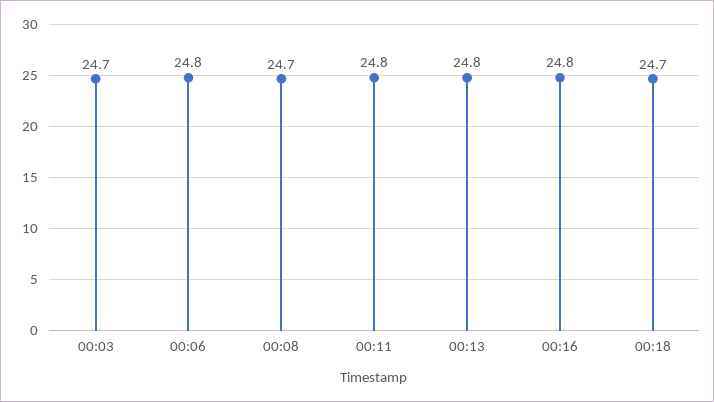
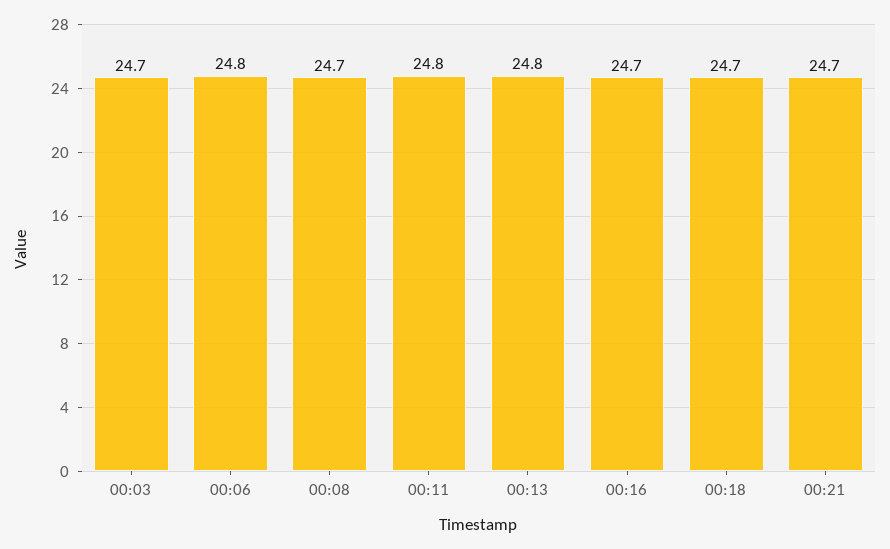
00:16: 24.8 -> 24.7
00:21: none -> 24.7

